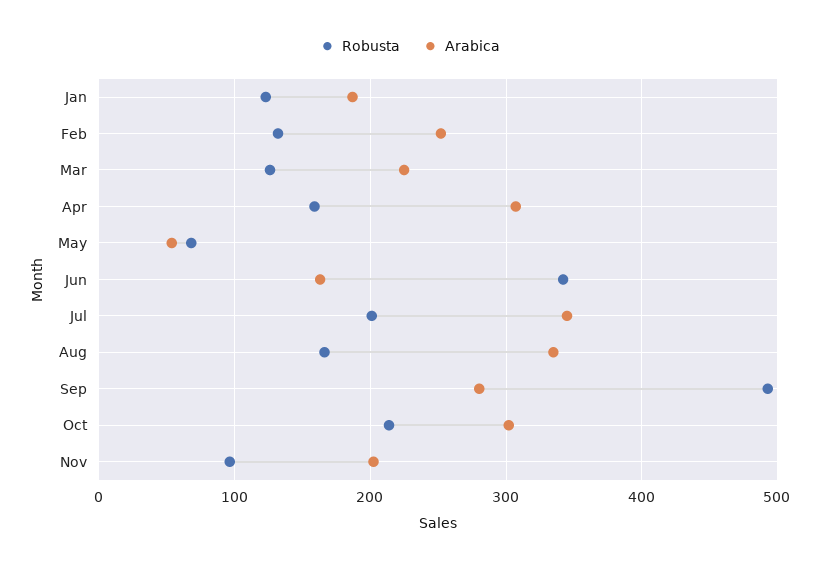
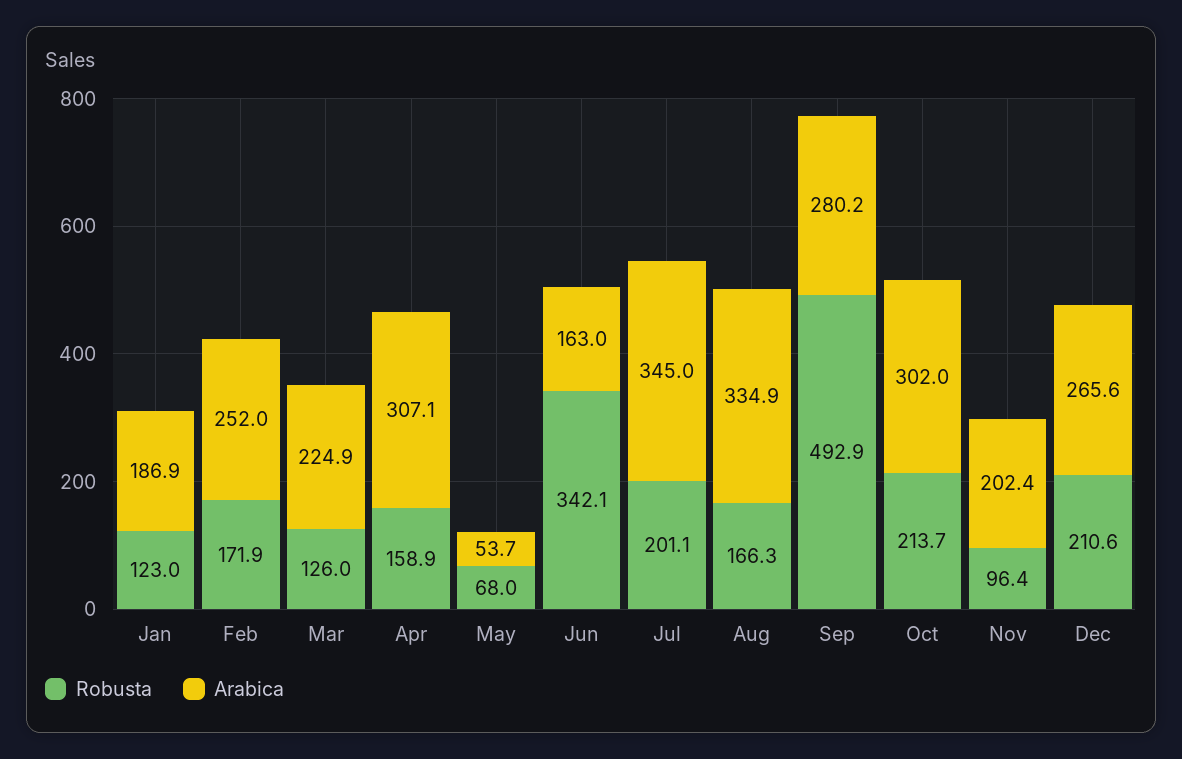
Robusta, Feb: 130 -> 171.9
Robusta, Dec: none -> 210.6
Arabica, Dec: none -> 265.6

